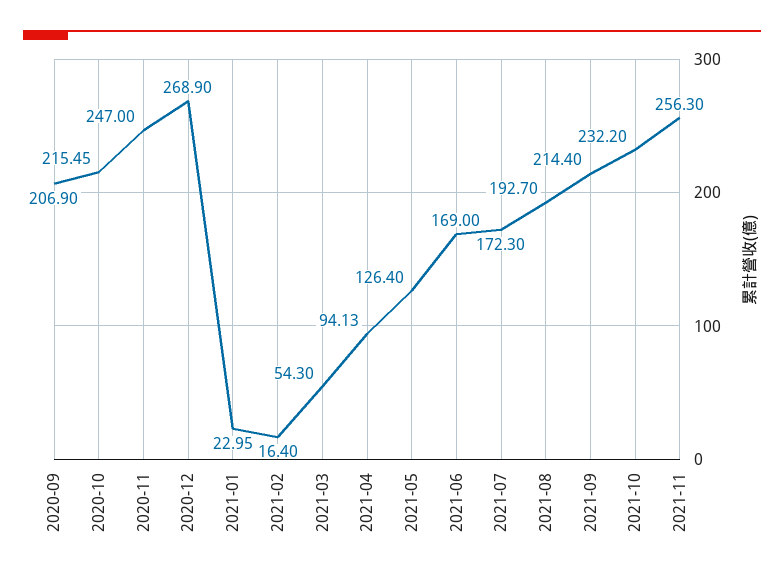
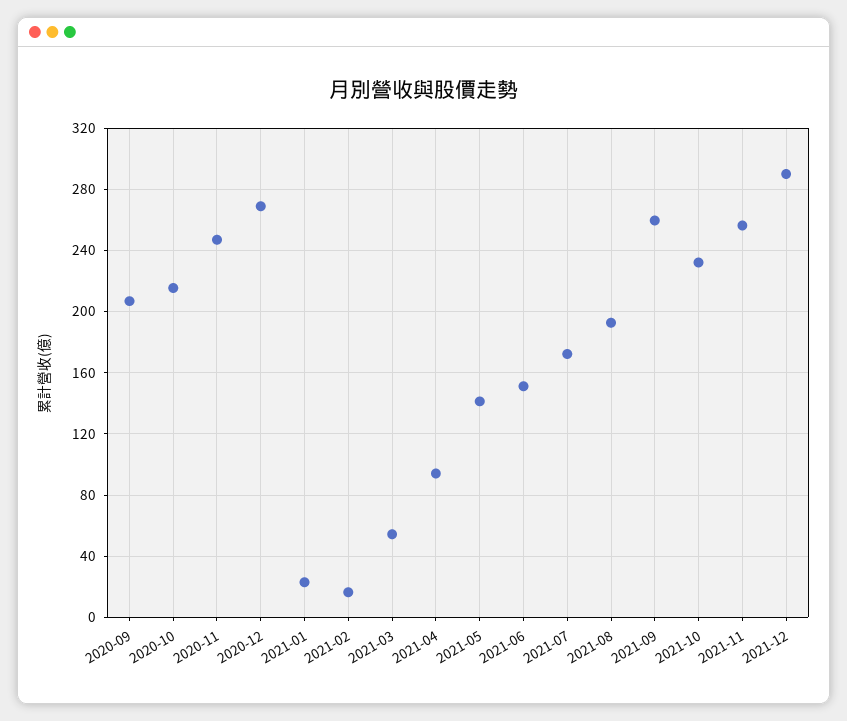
2021-05: 126.4 -> 140
2021-06: 169 -> 150
2021-09: 214.4 -> 260
2021-12: none -> 290

